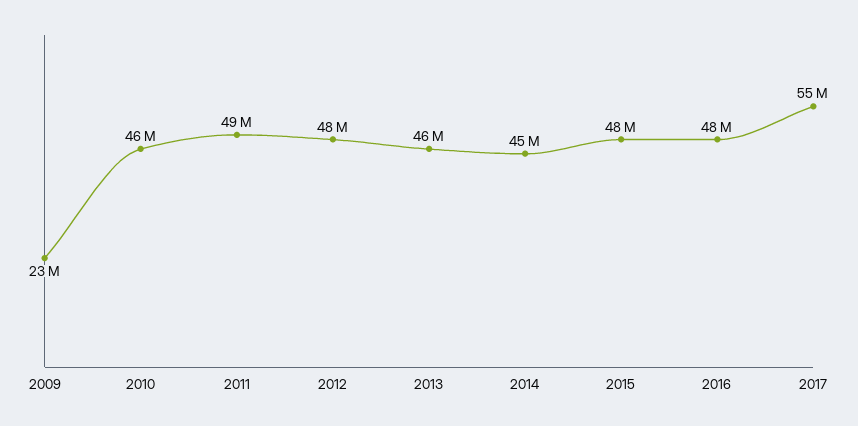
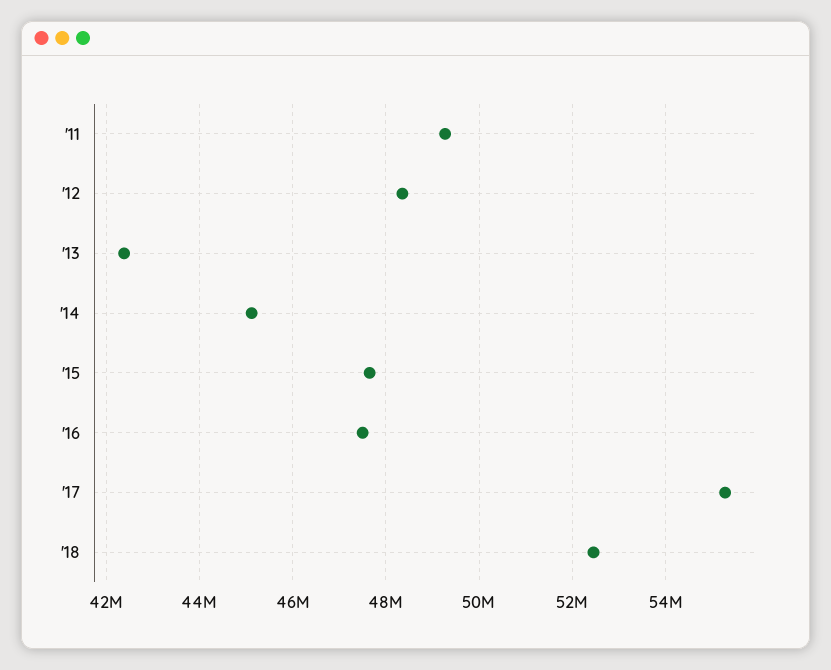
2009: 23000000 -> none
2010: 46000000 -> none
2013: 46000000 -> 42400000
'18: none -> 52400000

